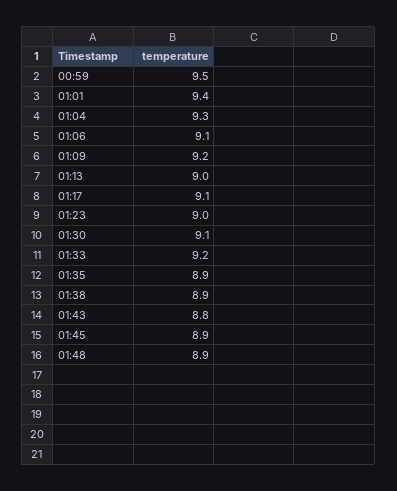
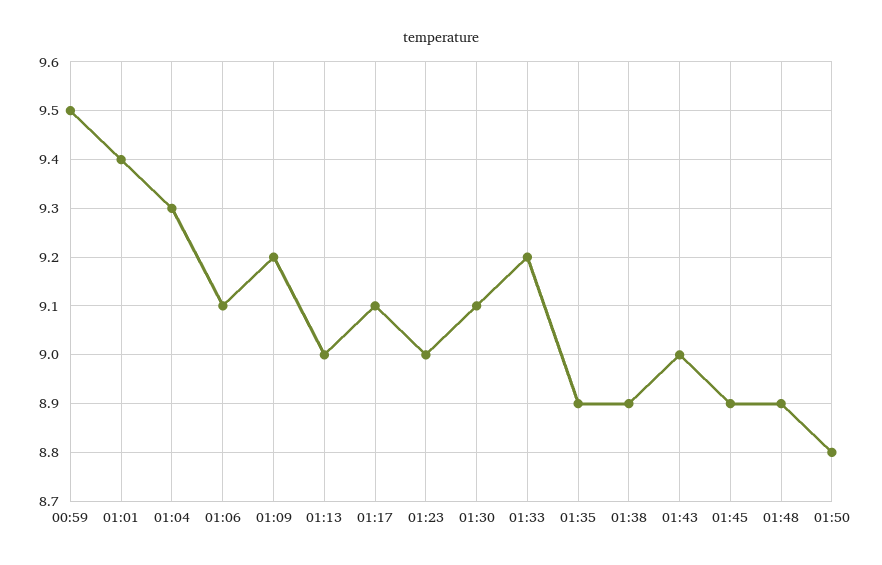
01:43: 8.8 -> 9
01:50: none -> 8.8

